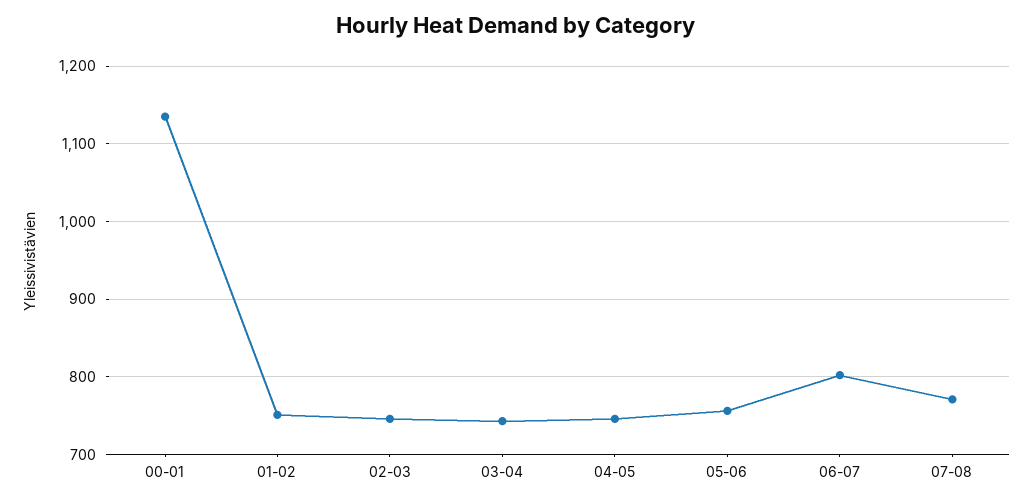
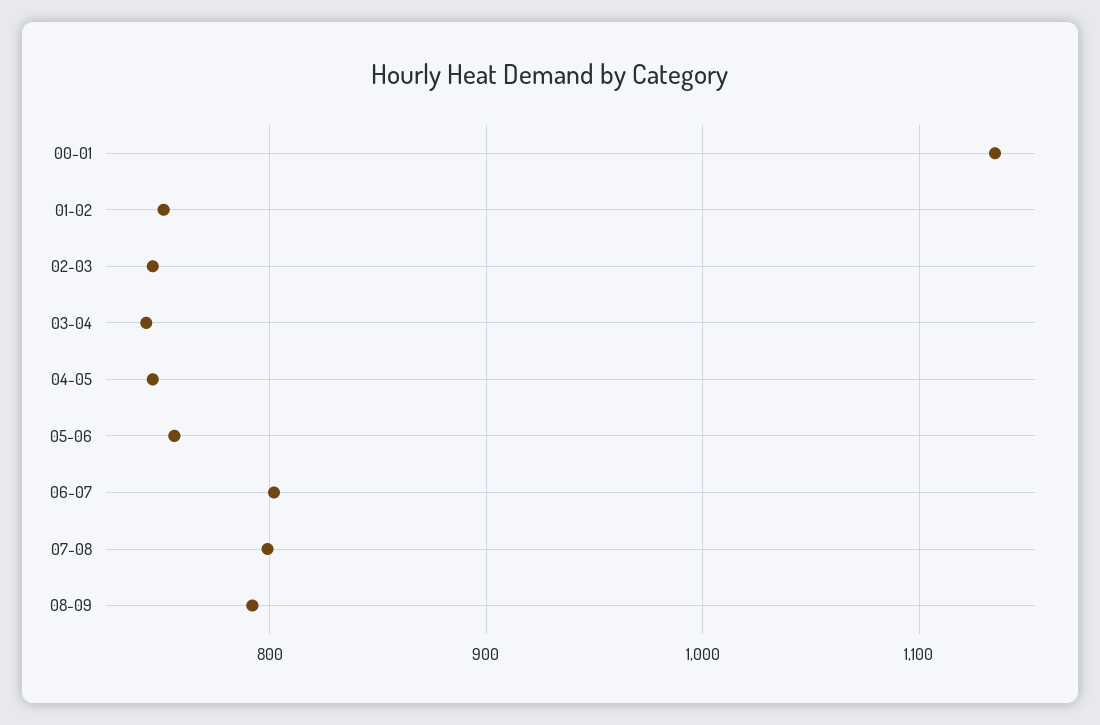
07-08: 770 -> 800
08-09: none -> 790

